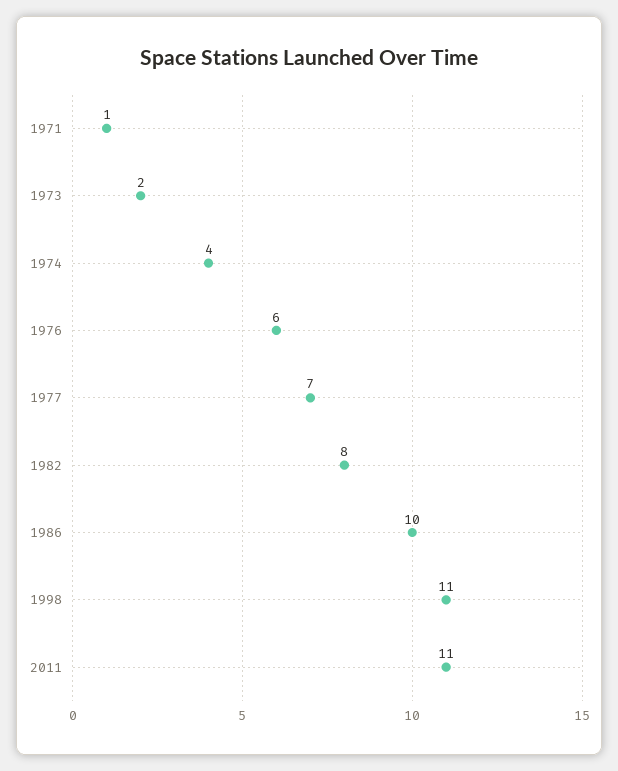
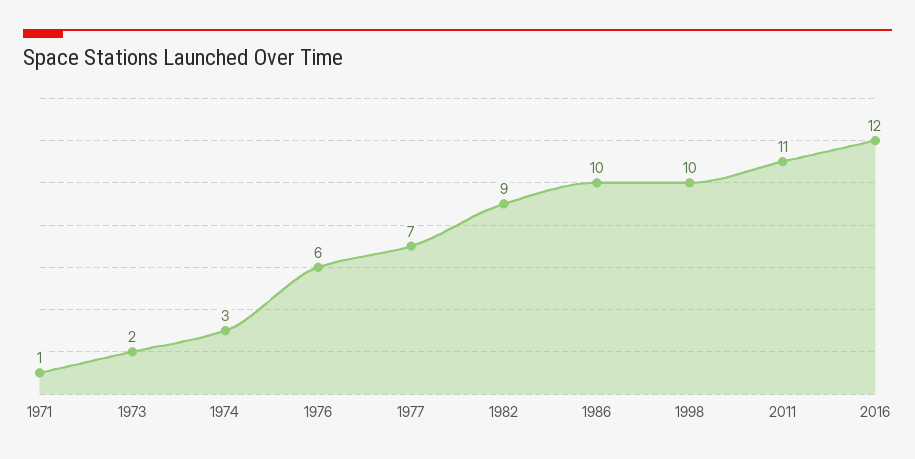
1974: 4 -> 3
1982: 8 -> 9
1998: 11 -> 10
2016: none -> 12

